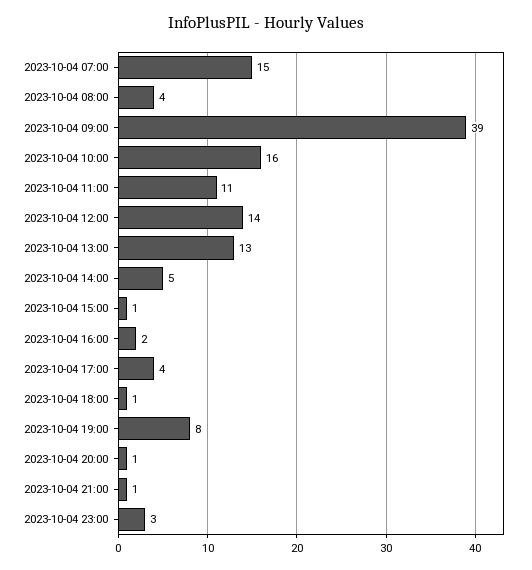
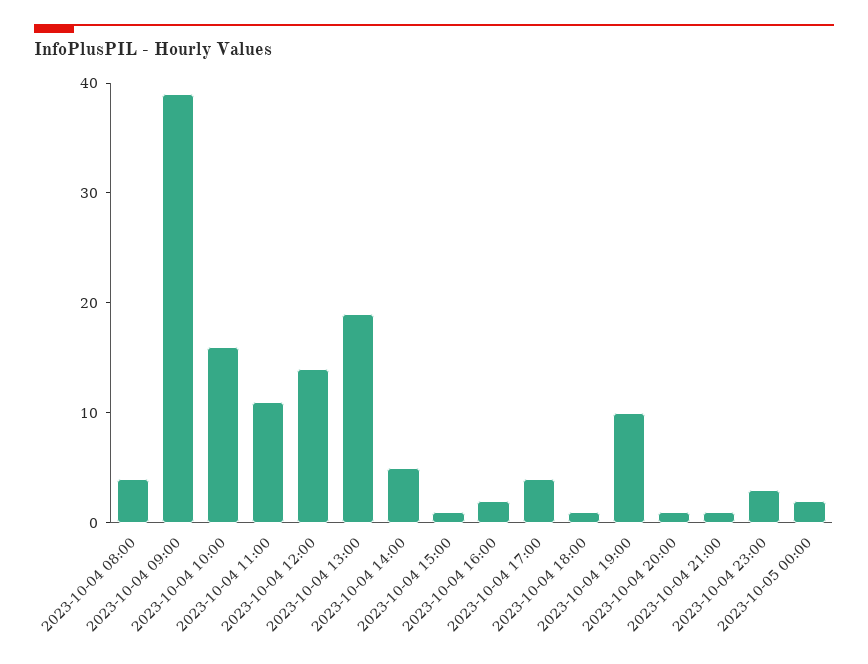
2023-10-04 07:00: 15 -> none
2023-10-04 13:00: 13 -> 19
2023-10-04 19:00: 8 -> 10
2023-10-05 00:00: none -> 2

